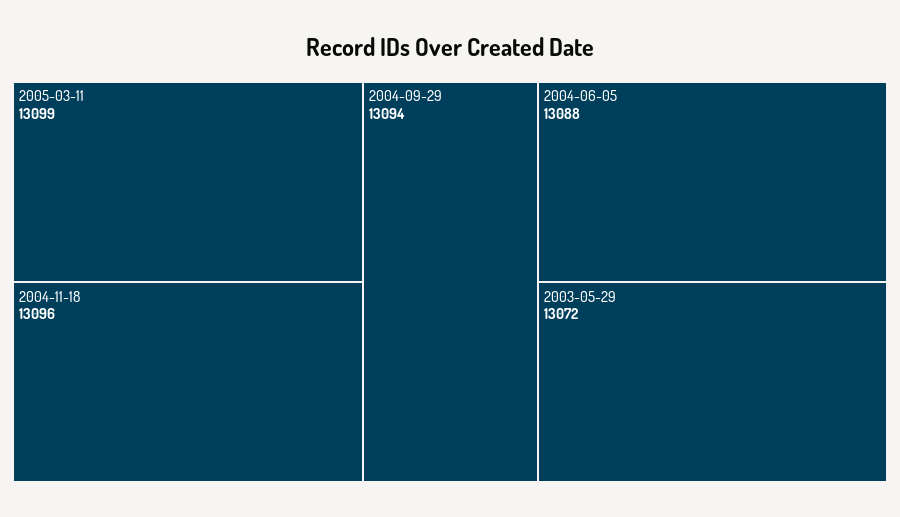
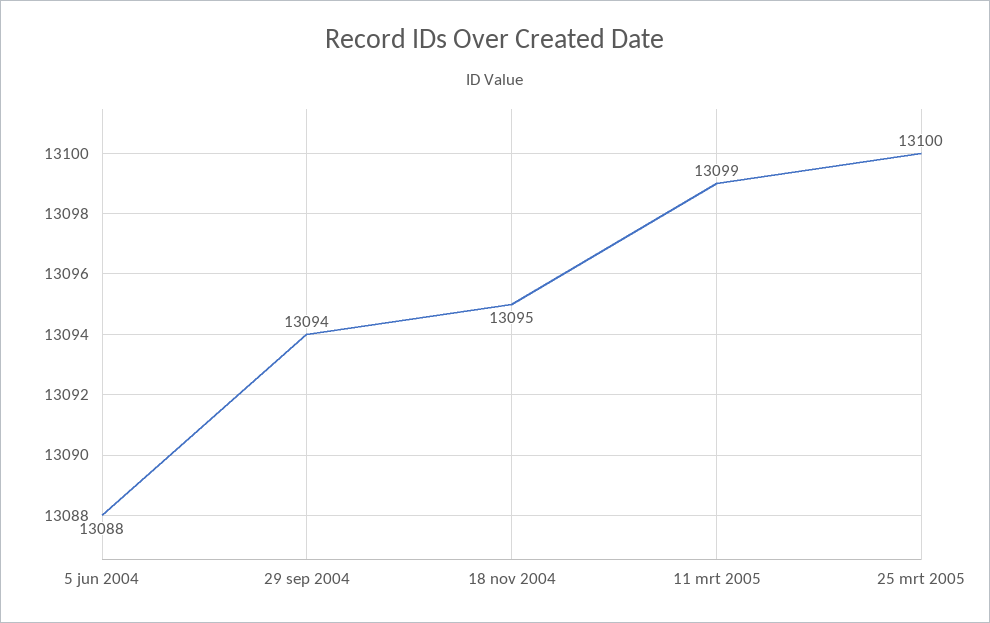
2004-11-18: 13096 -> 13095
2003-05-29: 13072 -> none
25 mrt 2005: none -> 13100

